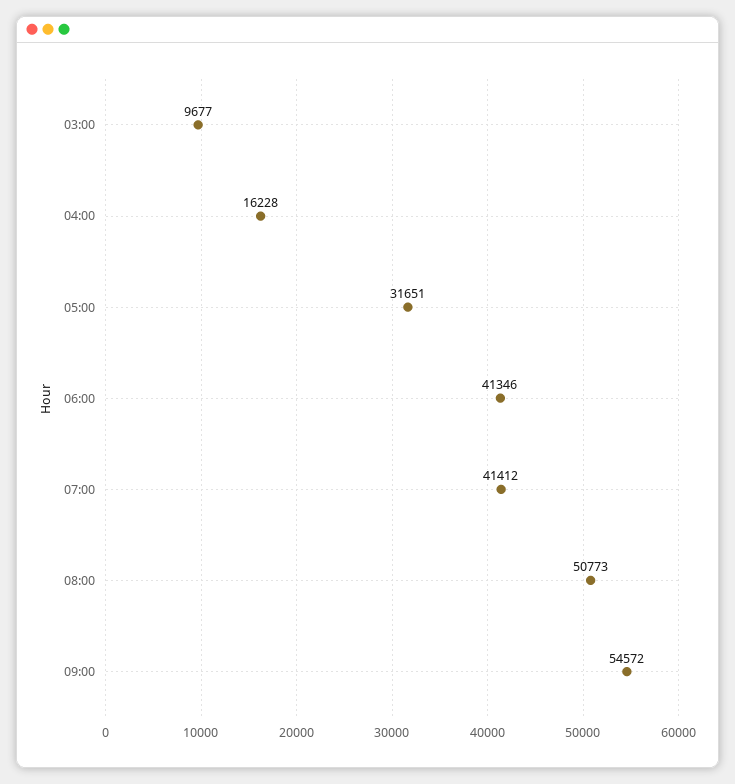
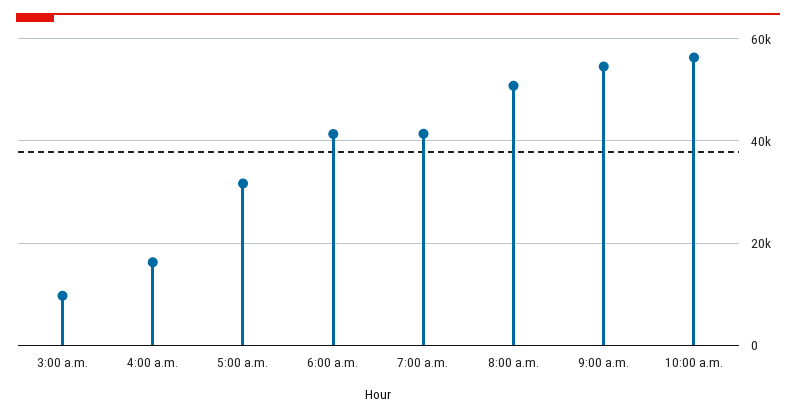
10:00 a.m.: none -> 56000

